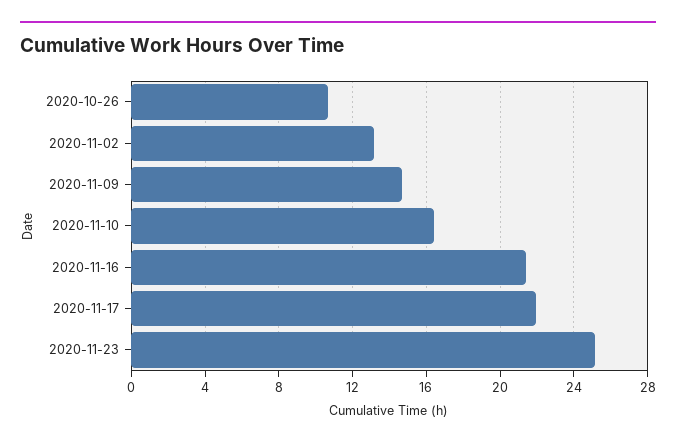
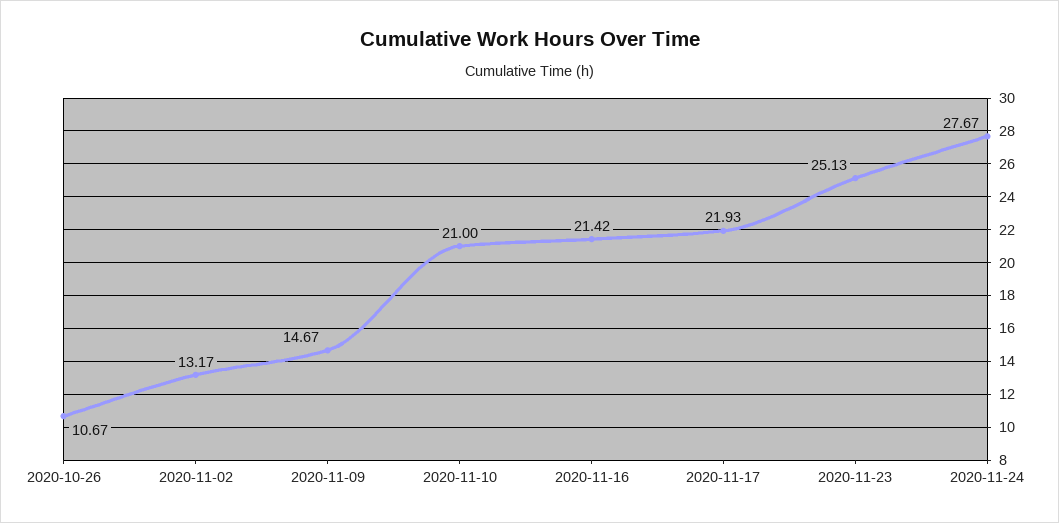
2020-11-10: 16.5 -> 21
2020-11-24: none -> 27.67

